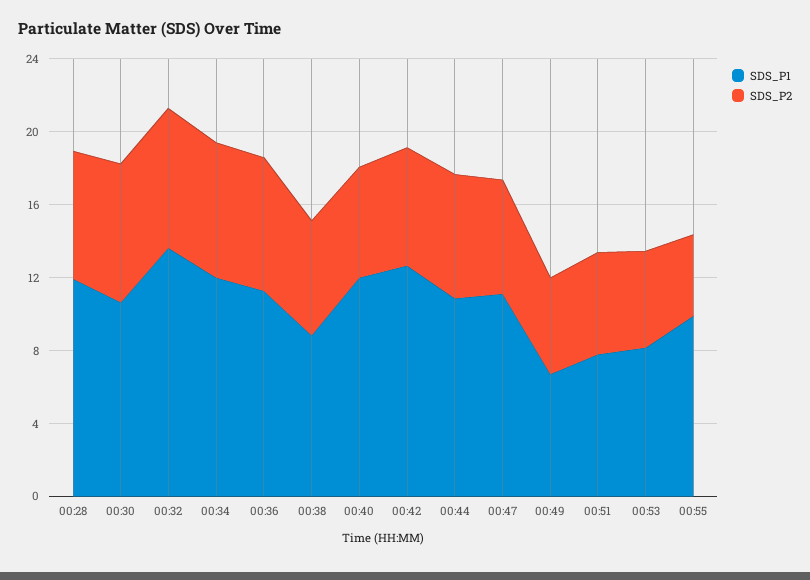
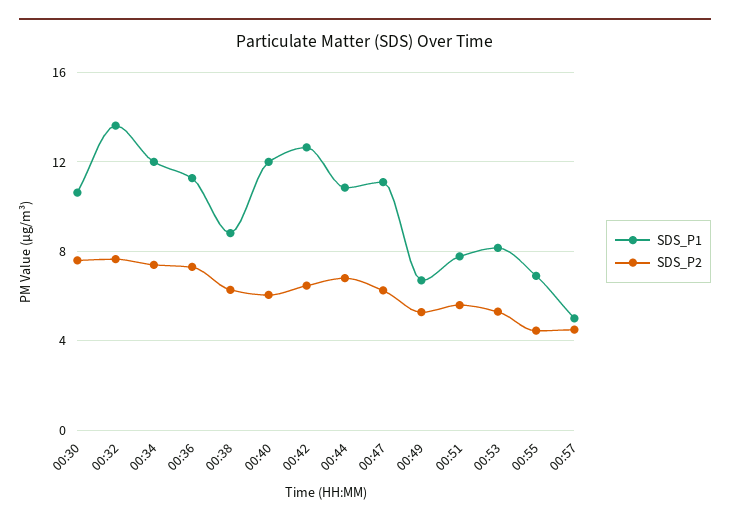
SDS_P1, 00:28: 12 -> none
SDS_P2, 00:28: 7 -> none
SDS_P1, 00:55: 10 -> 7
SDS_P1, 00:57: none -> 5
SDS_P2, 00:57: none -> 4.5

